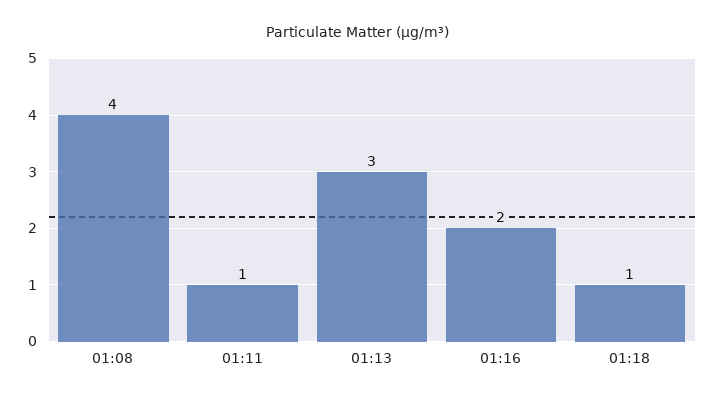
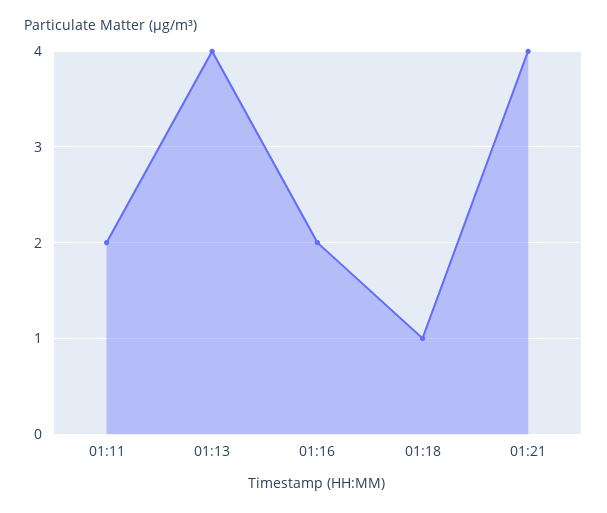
01:08: 4 -> none
01:11: 1 -> 2
01:13: 3 -> 4
01:21: none -> 4

